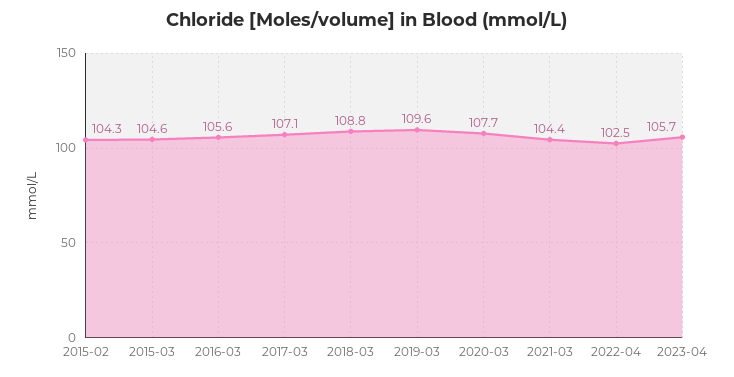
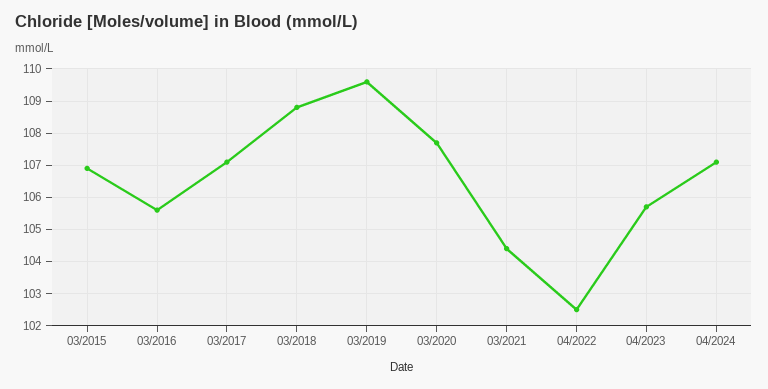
2015-02: 104.3 -> none
2015-03: 104.6 -> 107
04/2024: none -> 107

